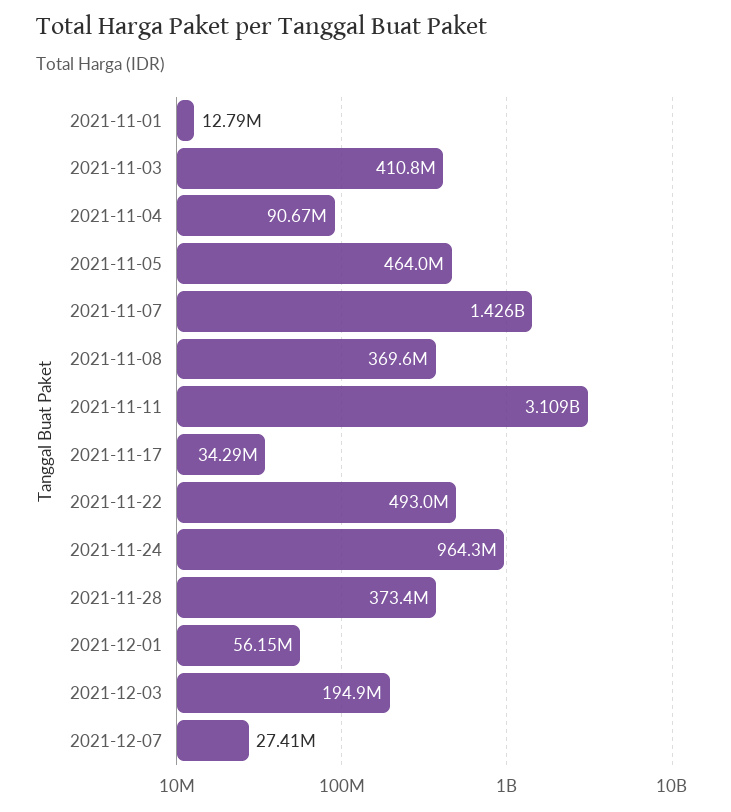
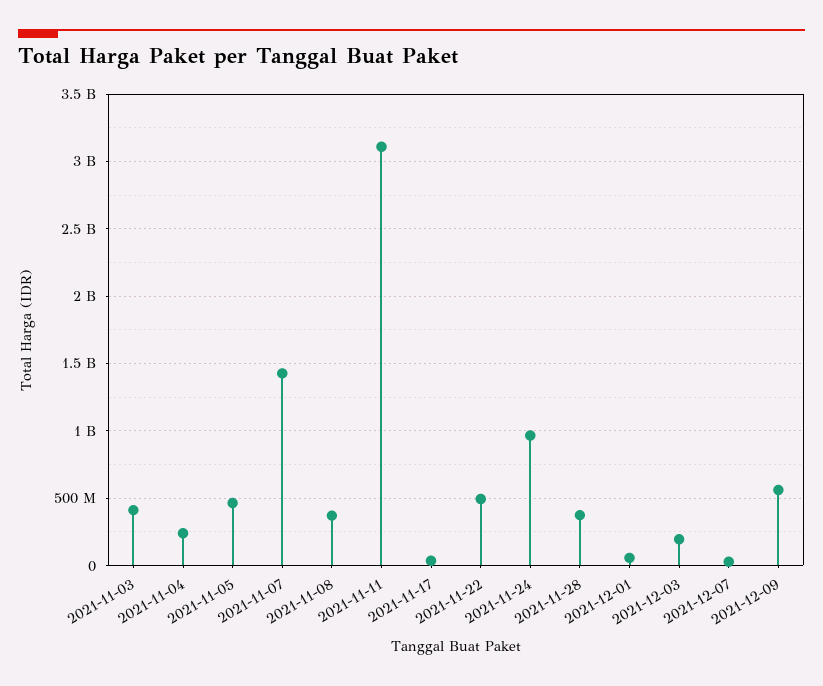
2021-11-01: 12790000 -> none
2021-11-04: 90670000 -> 250000000
2021-12-09: none -> 550000000

